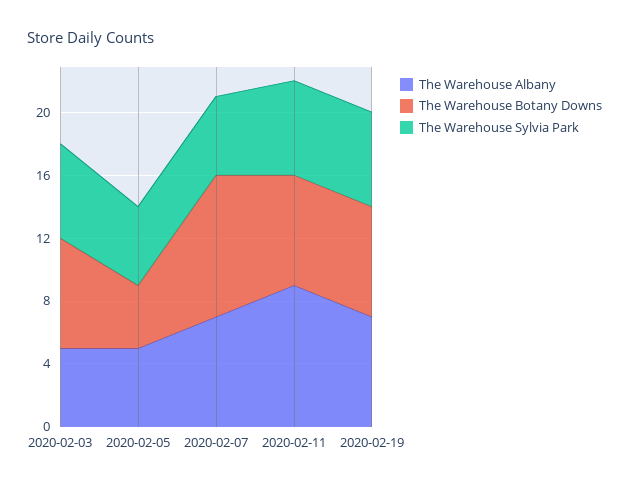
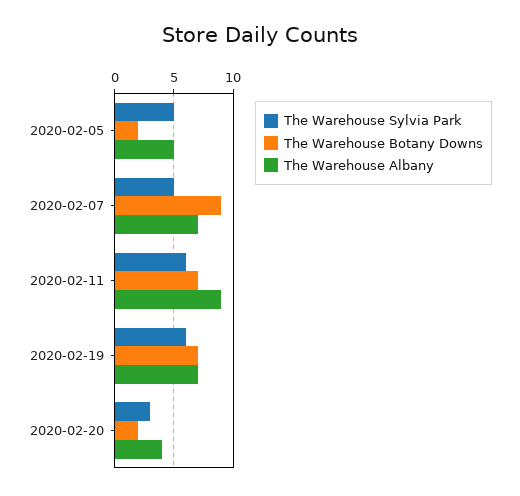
The Warehouse Albany, 2020-02-03: 5 -> none
The Warehouse Botany Downs, 2020-02-03: 7 -> none
The Warehouse Sylvia Park, 2020-02-03: 6 -> none
The Warehouse Botany Downs, 2020-02-05: 4 -> 2
The Warehouse Sylvia Park, 2020-02-20: none -> 3
The Warehouse Botany Downs, 2020-02-20: none -> 2
The Warehouse Albany, 2020-02-20: none -> 4

